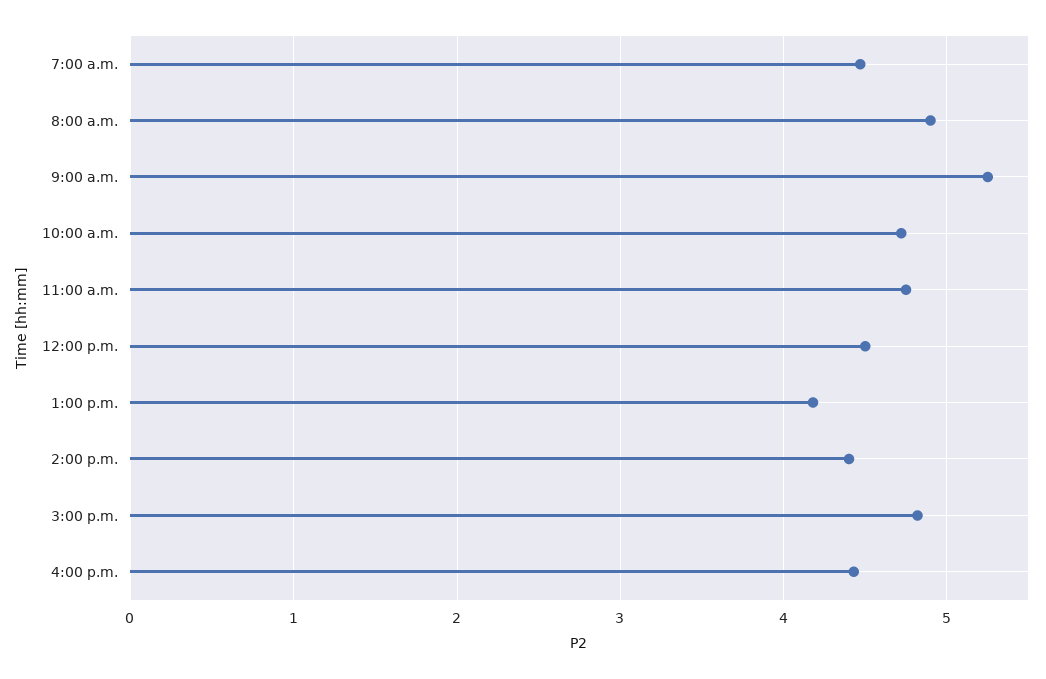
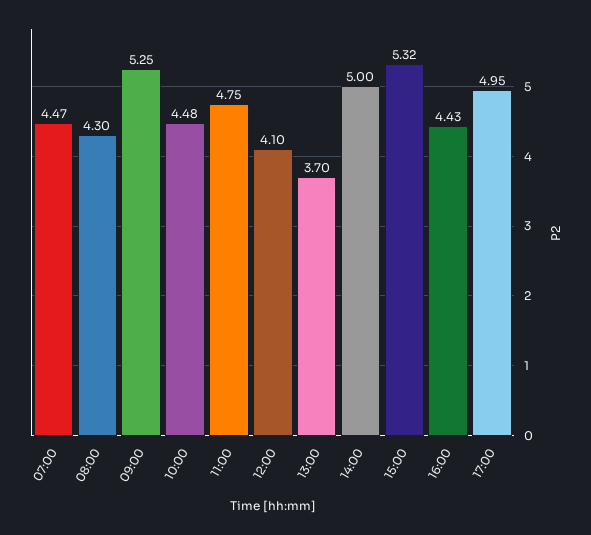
8:00 a.m.: 4.9 -> 4.3
10:00 a.m.: 4.7 -> 4.48
12:00 p.m.: 4.5 -> 4.1
1:00 p.m.: 4.2 -> 3.7
2:00 p.m.: 4.4 -> 5
3:00 p.m.: 4.8 -> 5.32
17:00: none -> 4.95

